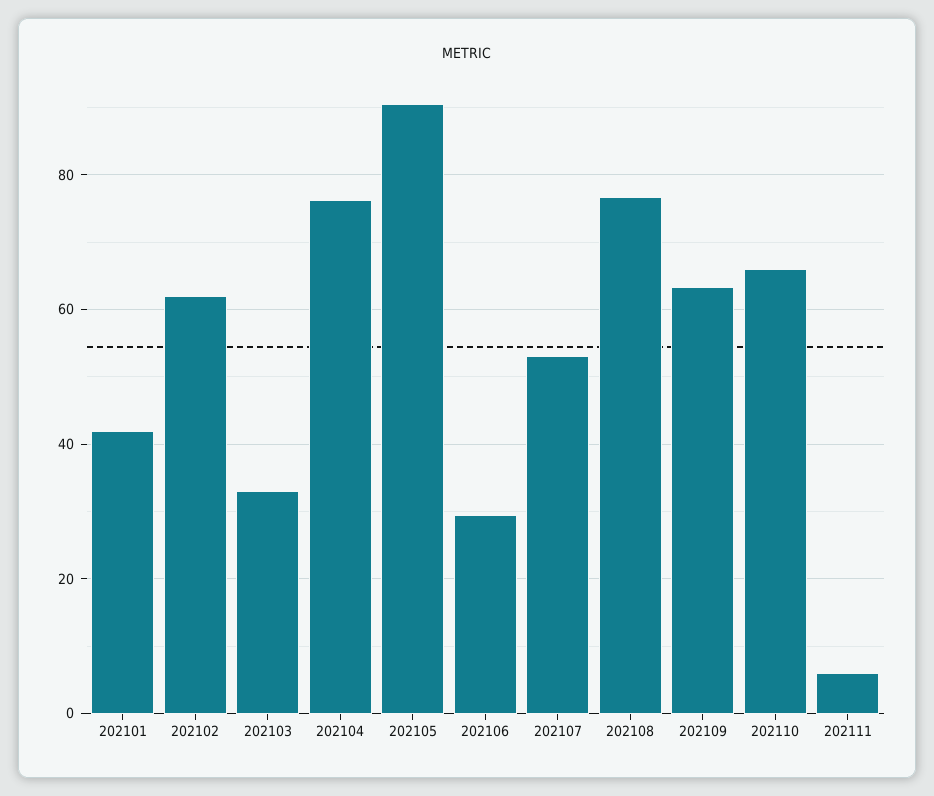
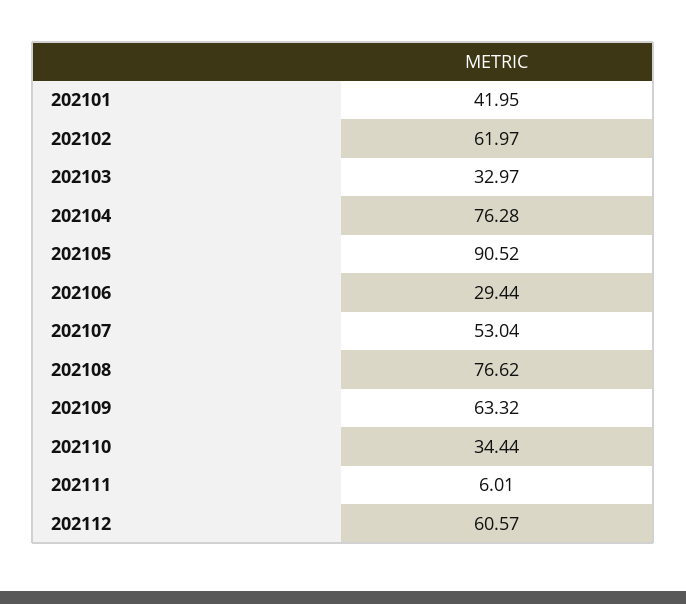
202110: 66 -> 34.44
202112: none -> 60.57

